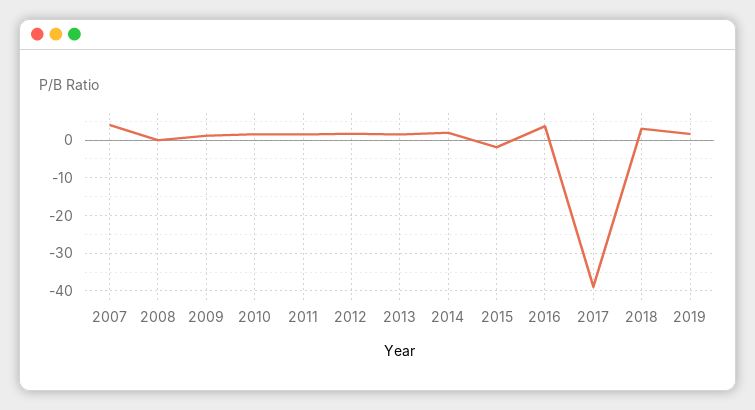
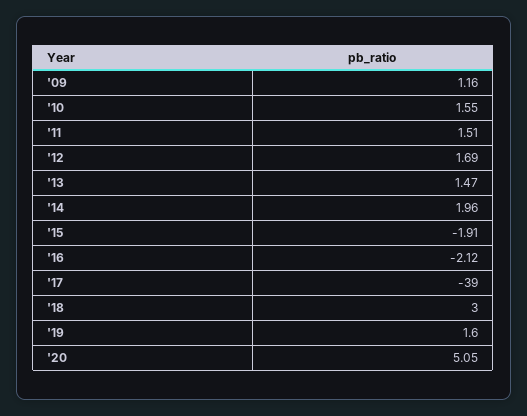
2007: 4 -> none
2008: 0 -> none
2016: 4 -> -2.12
'20: none -> 5.05

